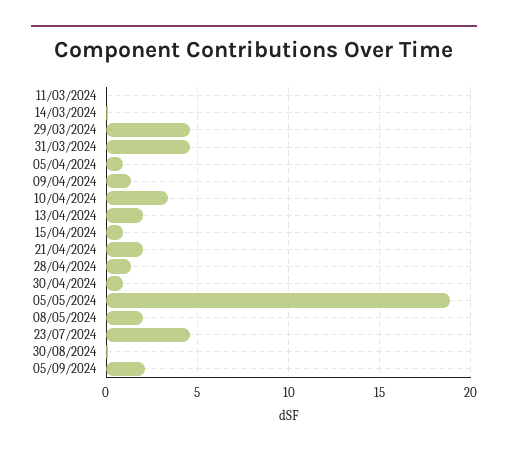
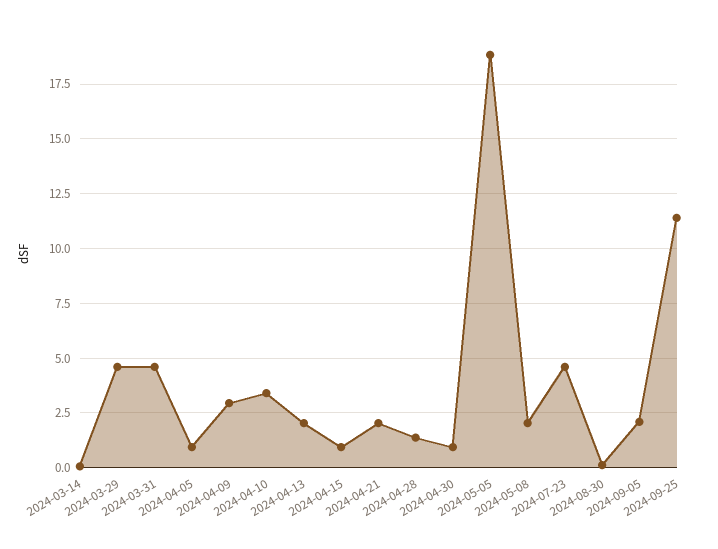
11/03/2024: 0 -> none
09/04/2024: 1.5 -> 3
2024-09-25: none -> 11.5

